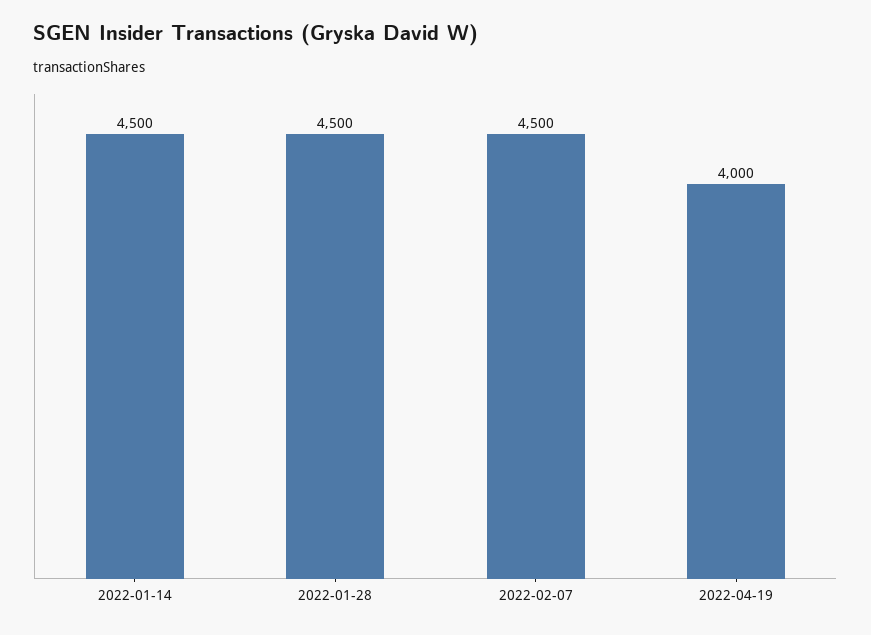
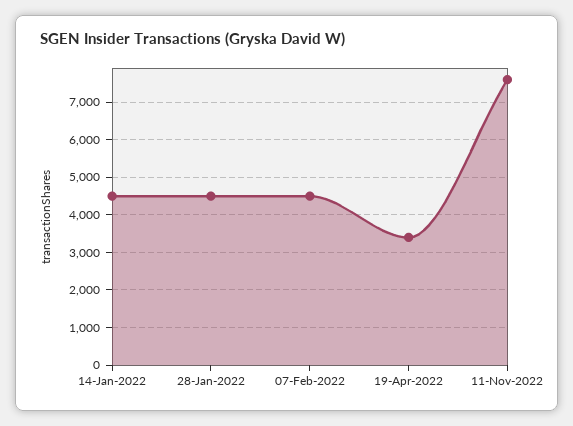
2022-04-19: 4000 -> 3400
11-Nov-2022: none -> 7600

